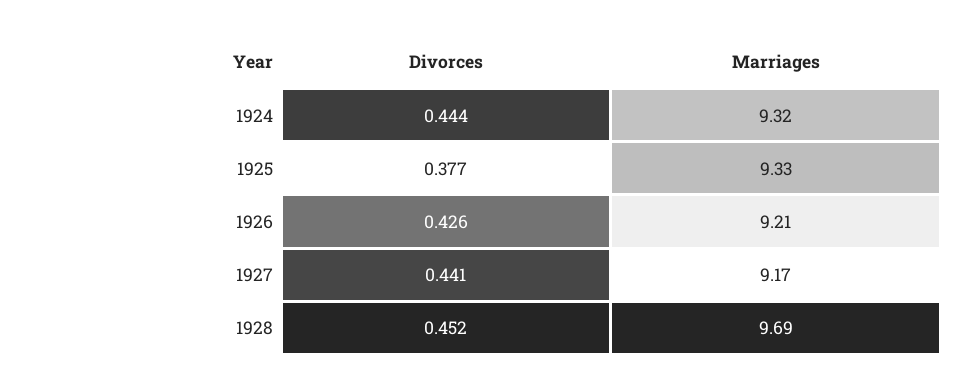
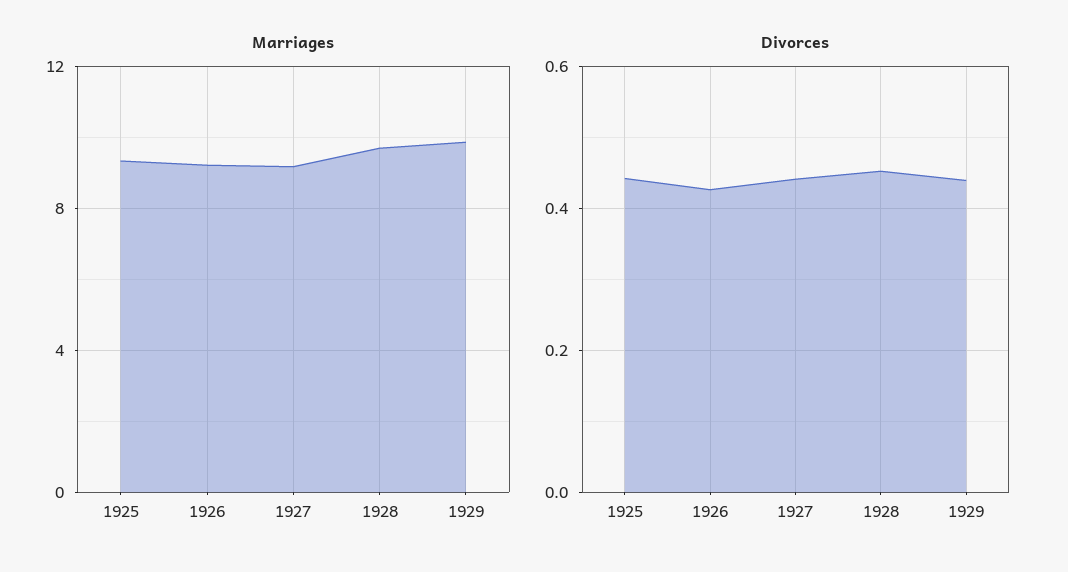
Divorces, 1924: 0.444 -> none
Marriages, 1924: 9.32 -> none
Divorces, 1925: 0.377 -> 0.44
Marriages, 1929: none -> 10
Divorces, 1929: none -> 0.44

